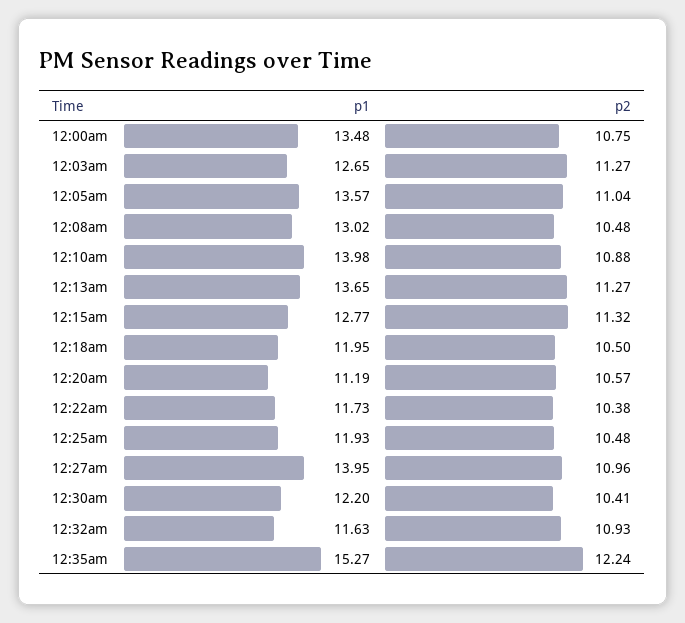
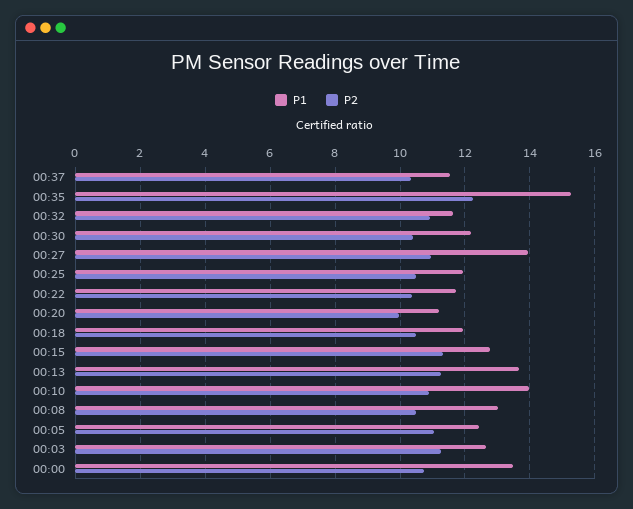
p1, 12:05am: 13.57 -> 12.4
p2, 12:20am: 10.57 -> 10
p1, 00:37: none -> 11.6
p2, 00:37: none -> 10.4

